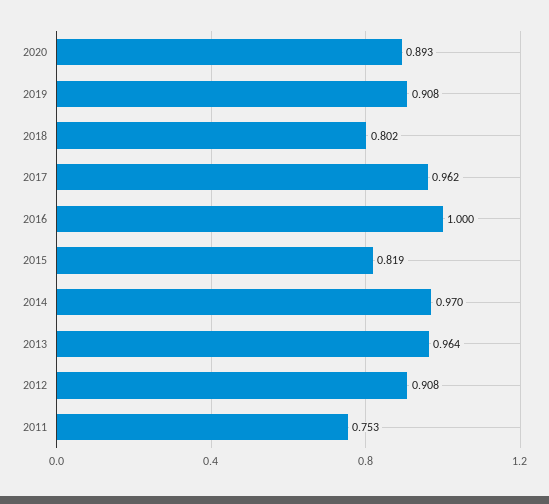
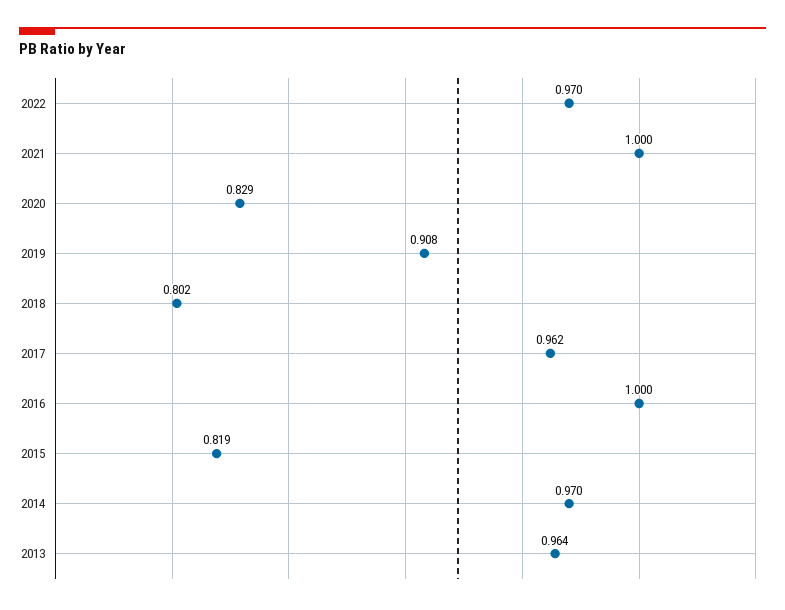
2020: 0.893 -> 0.829
2012: 0.908 -> none
2011: 0.753 -> none
2022: none -> 0.97
2021: none -> 1

